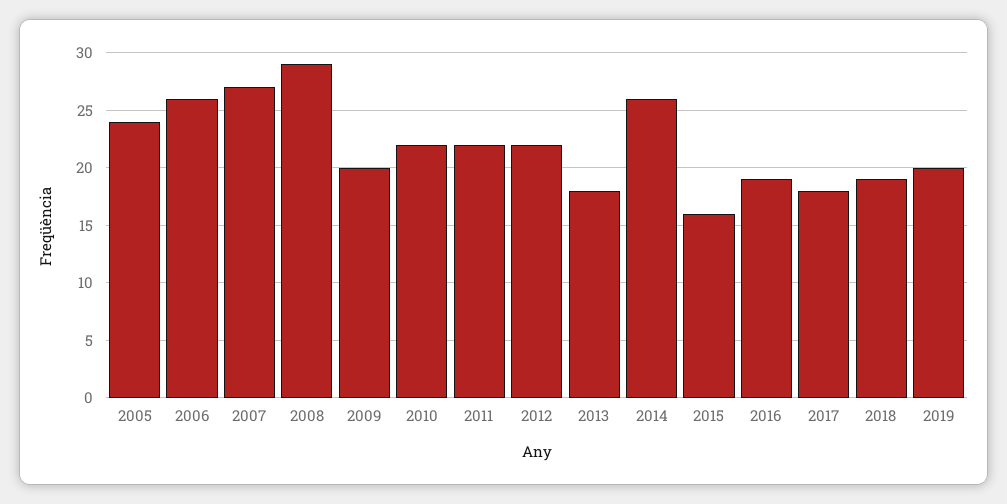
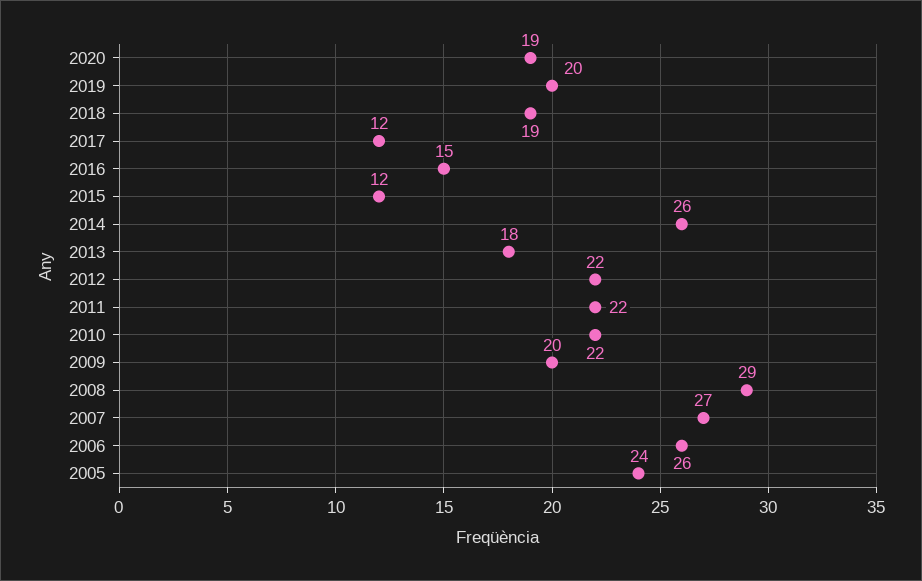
2015: 16 -> 12
2016: 19 -> 15
2017: 18 -> 12
2020: none -> 19

